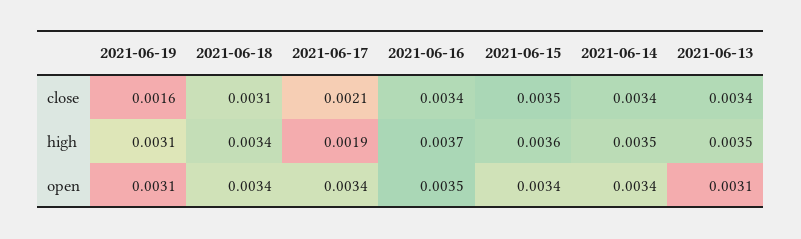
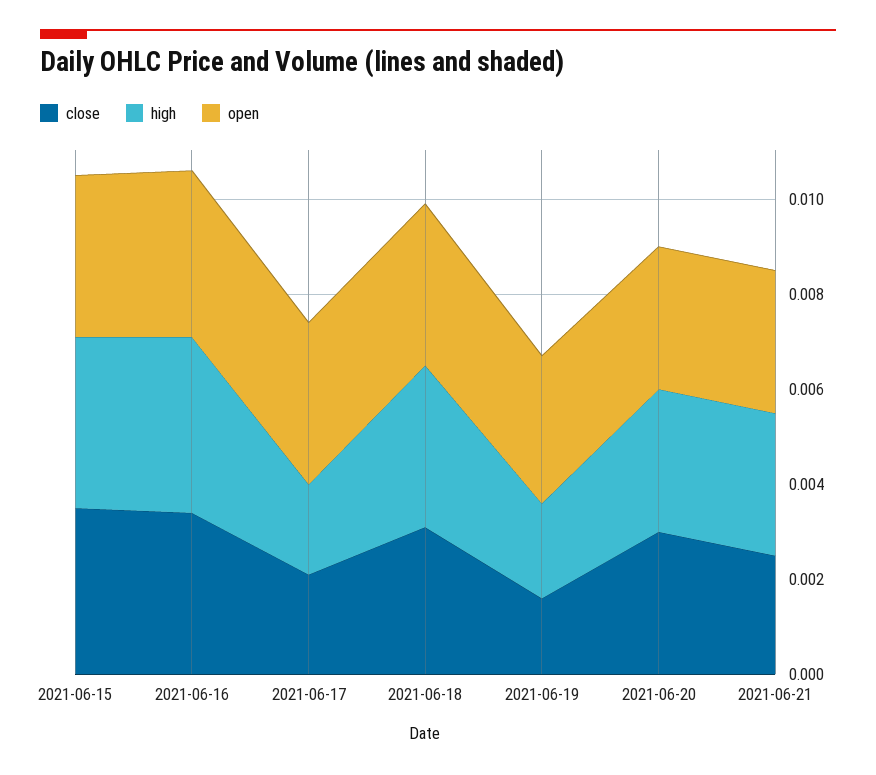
close, 2021-06-14: 0.0034 -> none
close, 2021-06-13: 0.0034 -> none
high, 2021-06-19: 0.0031 -> 0.002
high, 2021-06-14: 0.0035 -> none
high, 2021-06-13: 0.0035 -> none
open, 2021-06-14: 0.0034 -> none
open, 2021-06-13: 0.0031 -> none
close, 2021-06-20: none -> 0.003
high, 2021-06-20: none -> 0.003
open, 2021-06-20: none -> 0.003
close, 2021-06-21: none -> 0.0025
high, 2021-06-21: none -> 0.003
open, 2021-06-21: none -> 0.003

